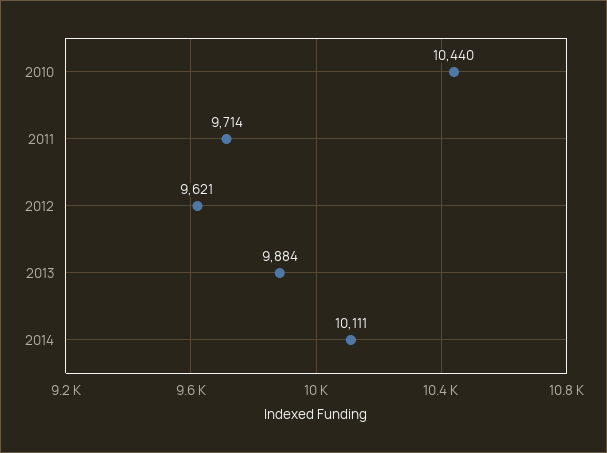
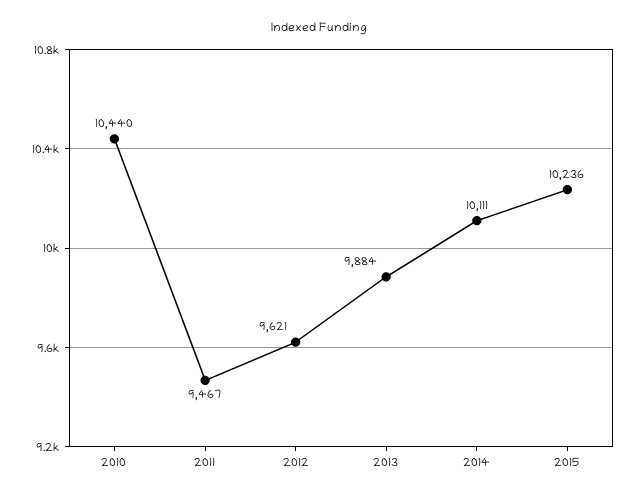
2011: 9714 -> 9467
2015: none -> 10236

